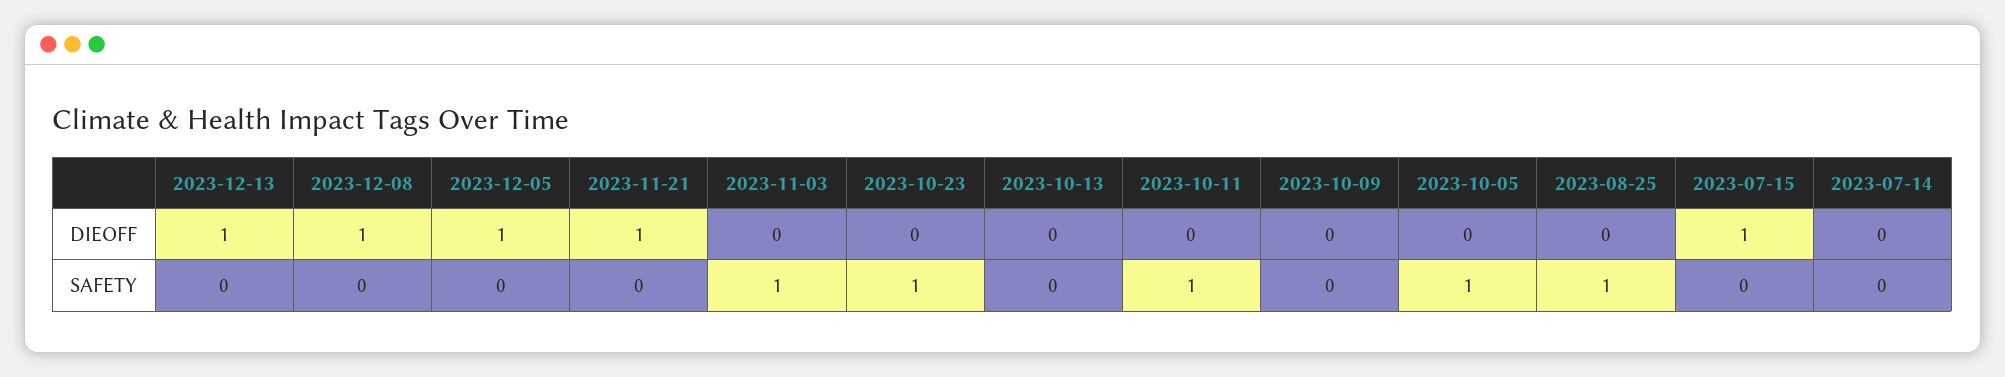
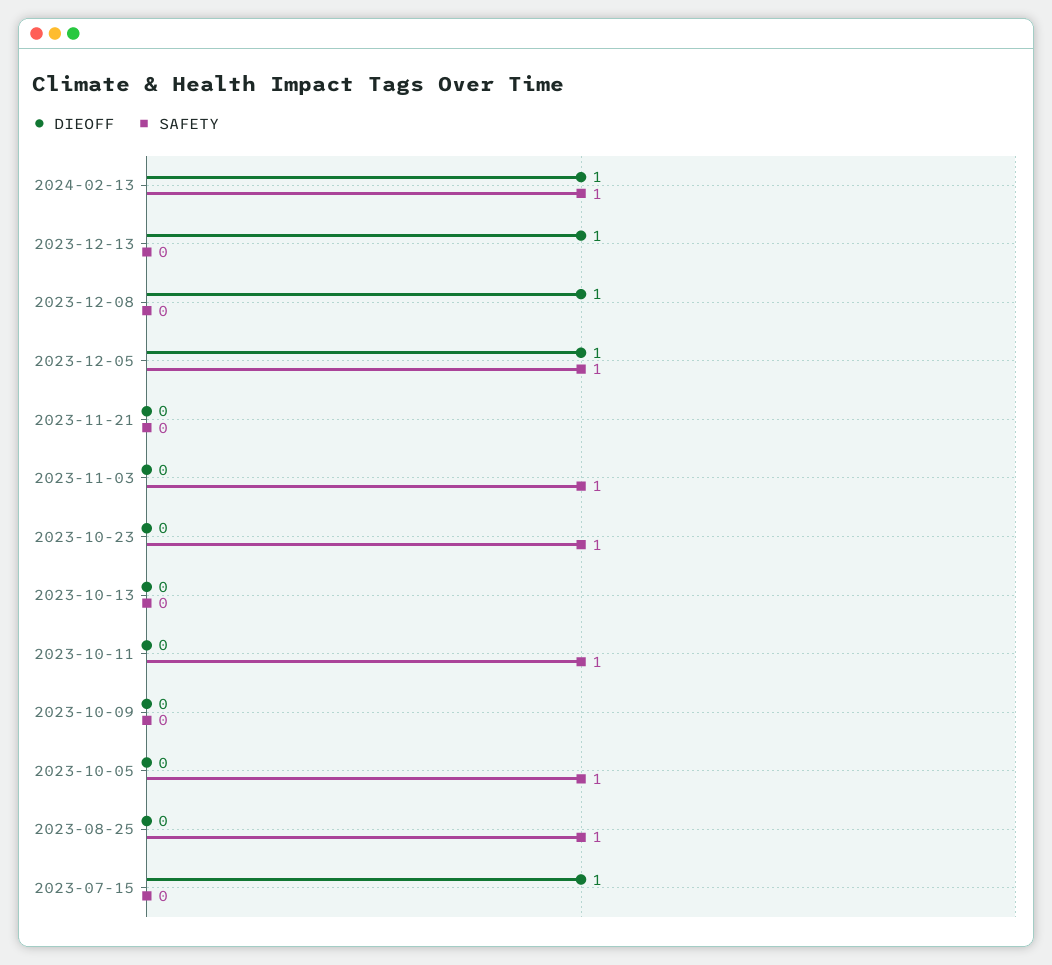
DIEOFF, 2023-11-21: 1 -> 0
DIEOFF, 2023-07-14: 0 -> none
SAFETY, 2023-12-05: 0 -> 1
SAFETY, 2023-07-14: 0 -> none
DIEOFF, 2024-02-13: none -> 1
SAFETY, 2024-02-13: none -> 1

